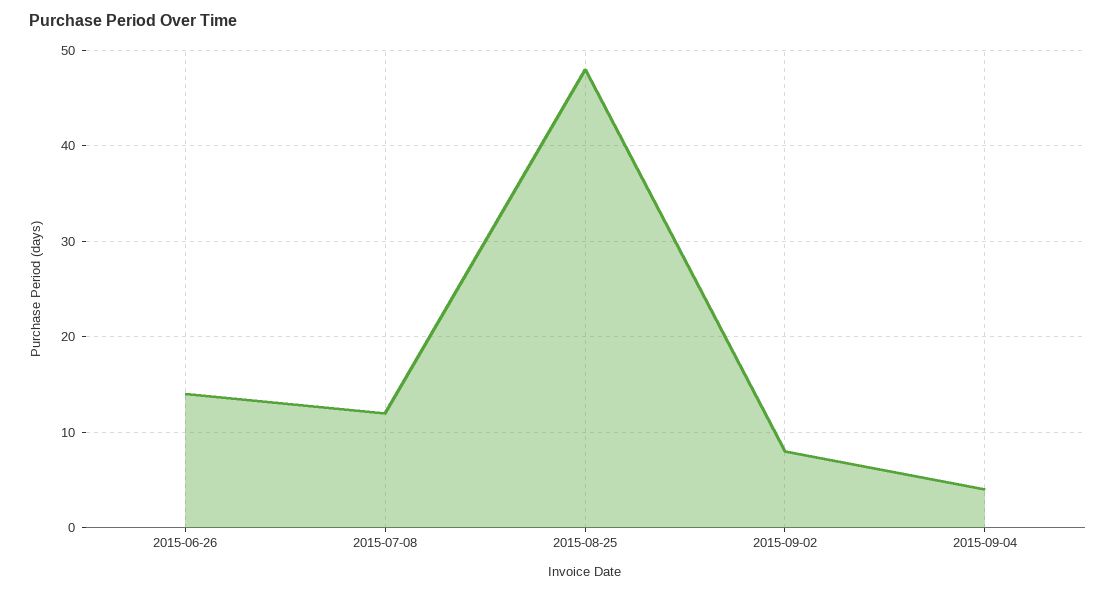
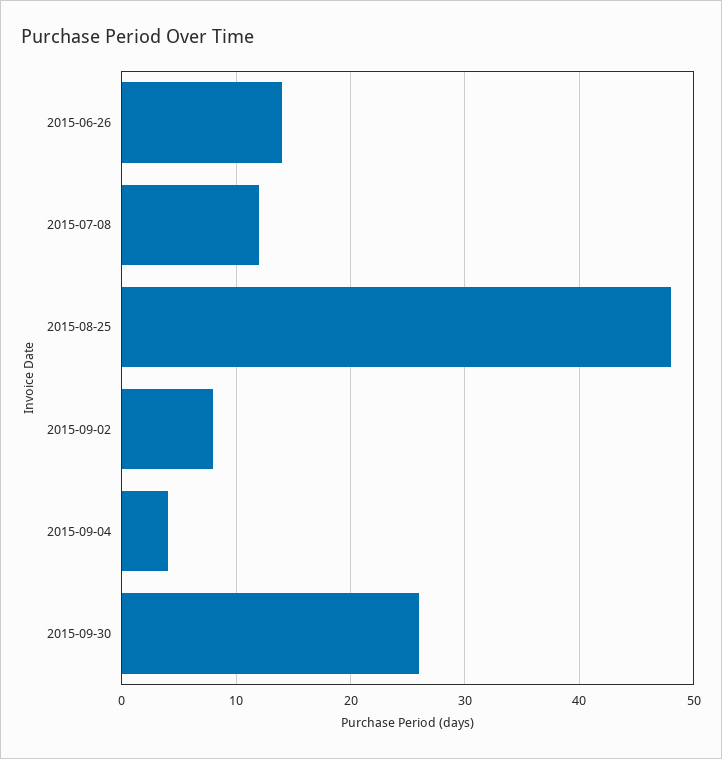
2015-09-30: none -> 26

